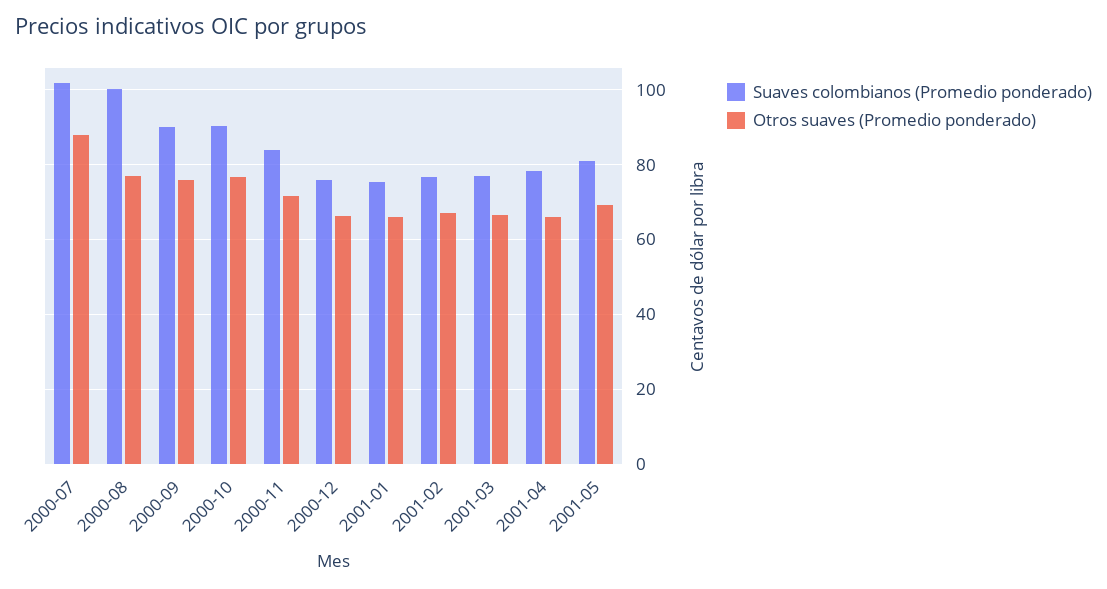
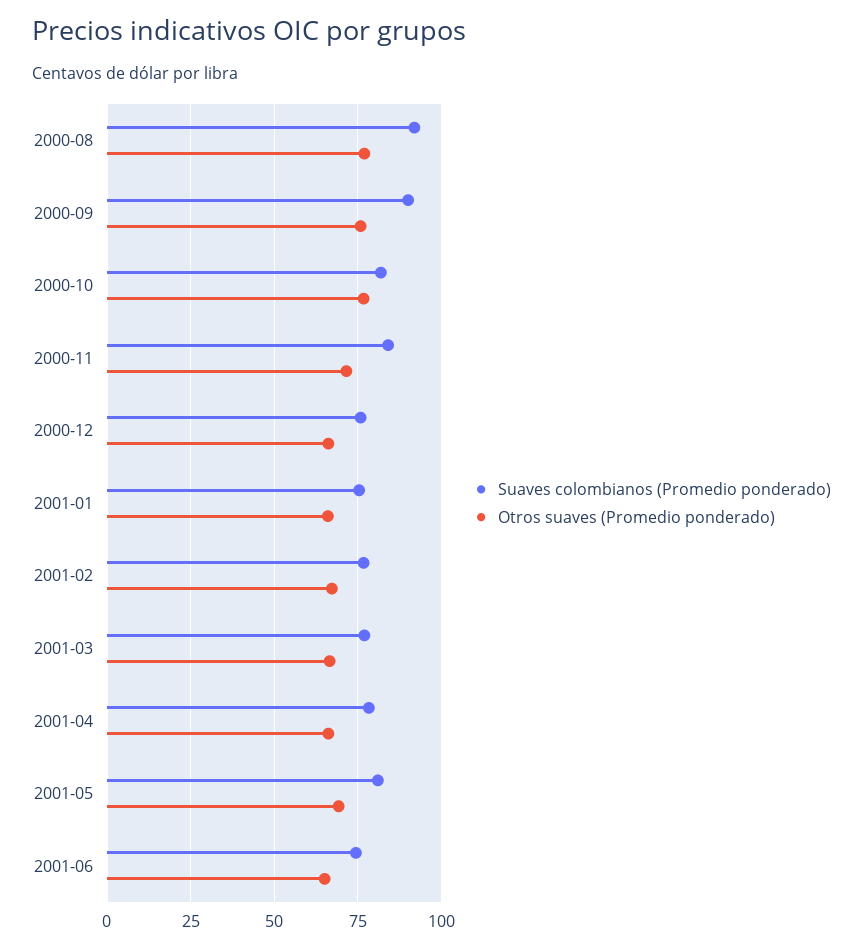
Suaves colombianos (Promedio ponderado), 2000-07: 102 -> none
Otros suaves (Promedio ponderado), 2000-07: 88 -> none
Suaves colombianos (Promedio ponderado), 2000-08: 100 -> 92.5
Suaves colombianos (Promedio ponderado), 2000-10: 90 -> 82.5
Suaves colombianos (Promedio ponderado), 2001-06: none -> 75
Otros suaves (Promedio ponderado), 2001-06: none -> 65

